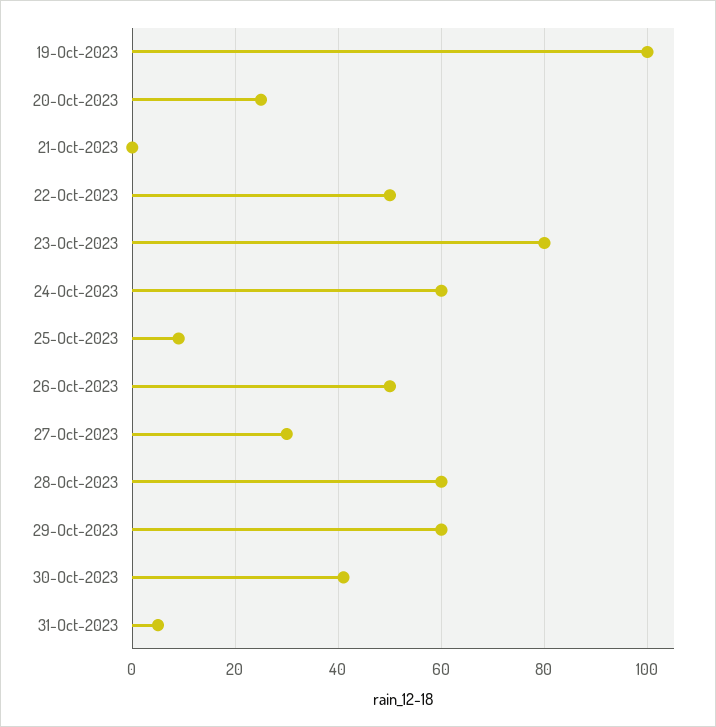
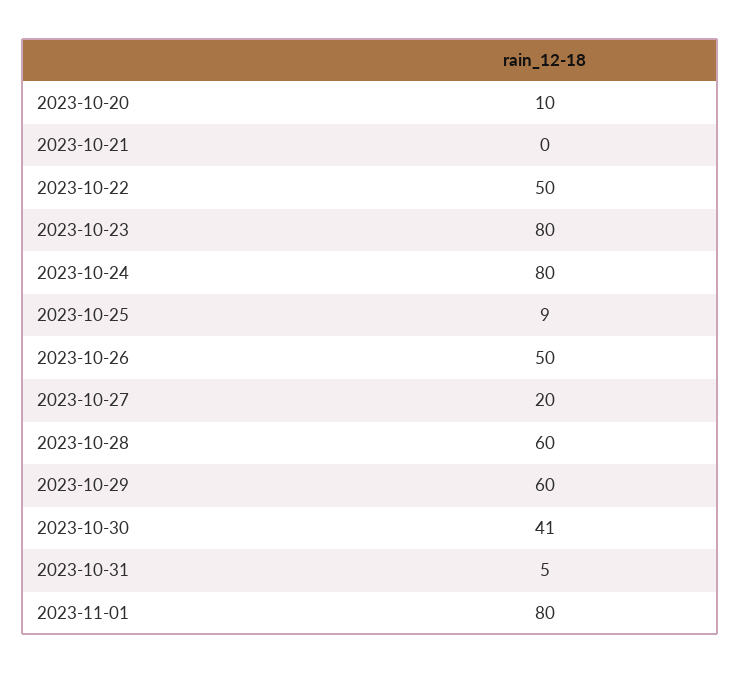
19-Oct-2023: 100 -> none
20-Oct-2023: 25 -> 10
24-Oct-2023: 60 -> 80
27-Oct-2023: 30 -> 20
2023-11-01: none -> 80

